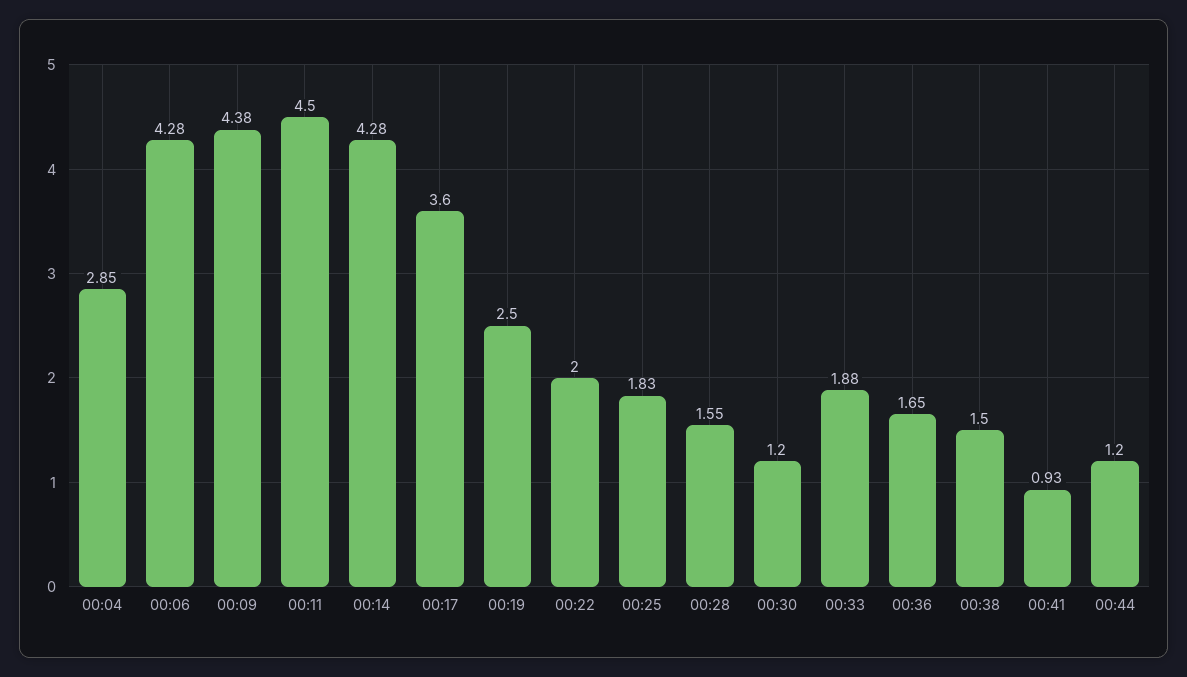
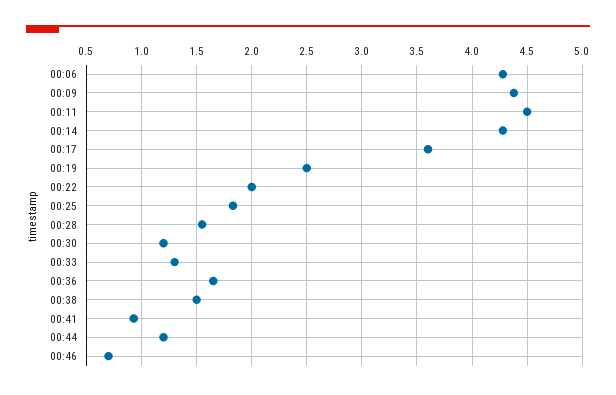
00:04: 2.85 -> none
00:33: 1.88 -> 1.3
00:46: none -> 0.7

